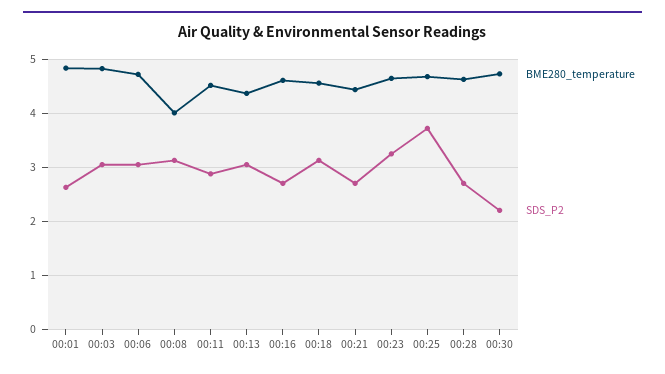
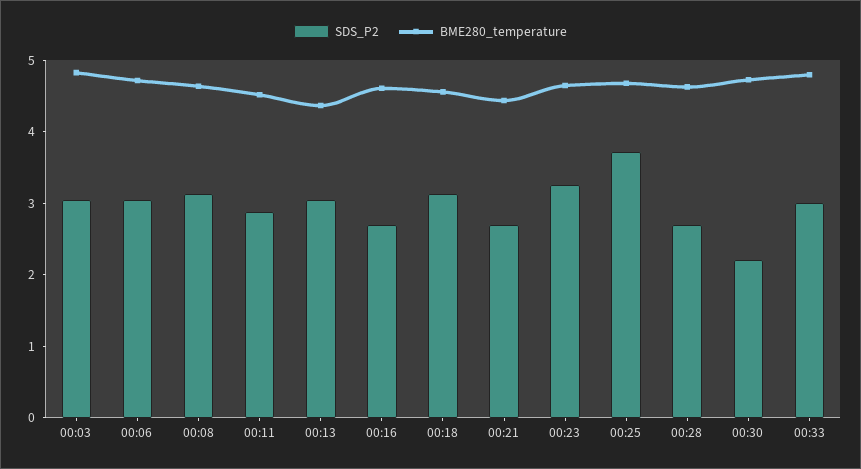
BME280_temperature, 00:01: 4.8 -> none
SDS_P2, 00:01: 2.6 -> none
BME280_temperature, 00:08: 4 -> 4.6
SDS_P2, 00:33: none -> 3
BME280_temperature, 00:33: none -> 4.8

